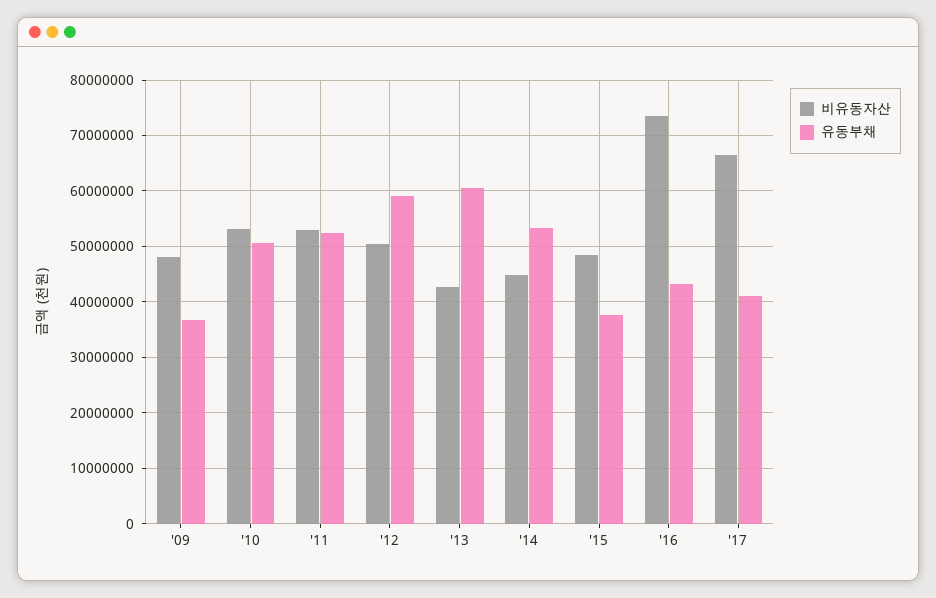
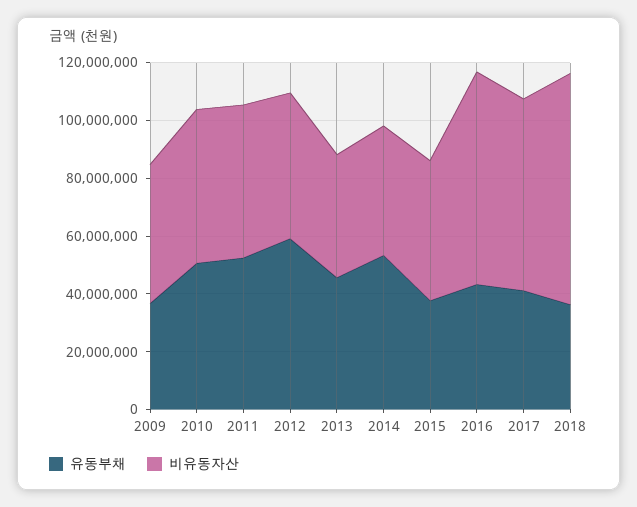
유동부채, '13: 60000000 -> 45000000
유동부채, 2018: none -> 35000000
비유동자산, 2018: none -> 80000000

